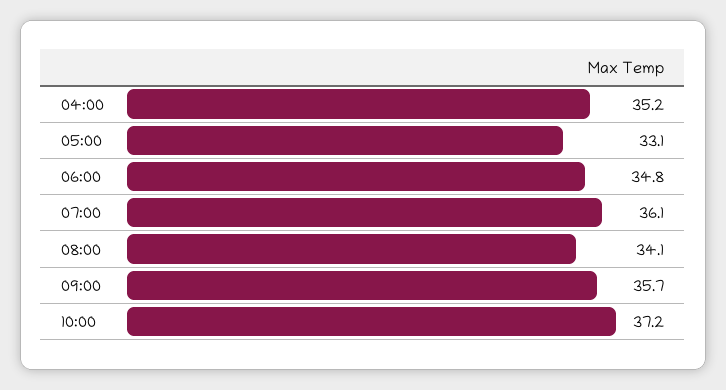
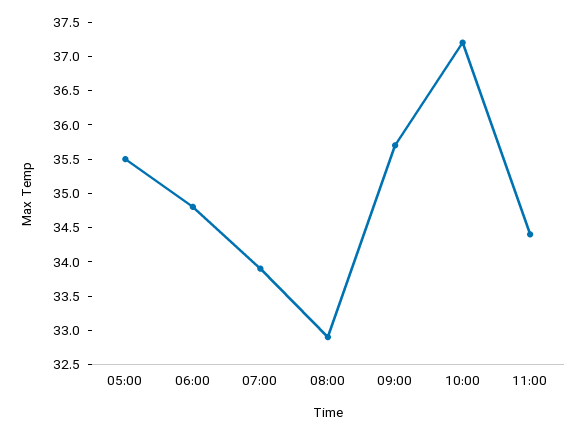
04:00: 35.2 -> none
05:00: 33.1 -> 35.5
07:00: 36.1 -> 34
08:00: 34.1 -> 33
11:00: none -> 34.5

